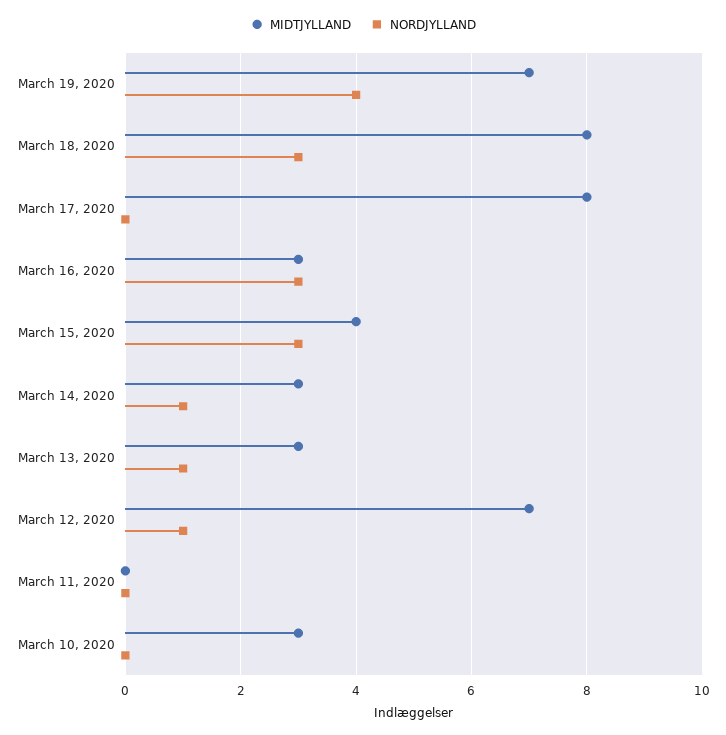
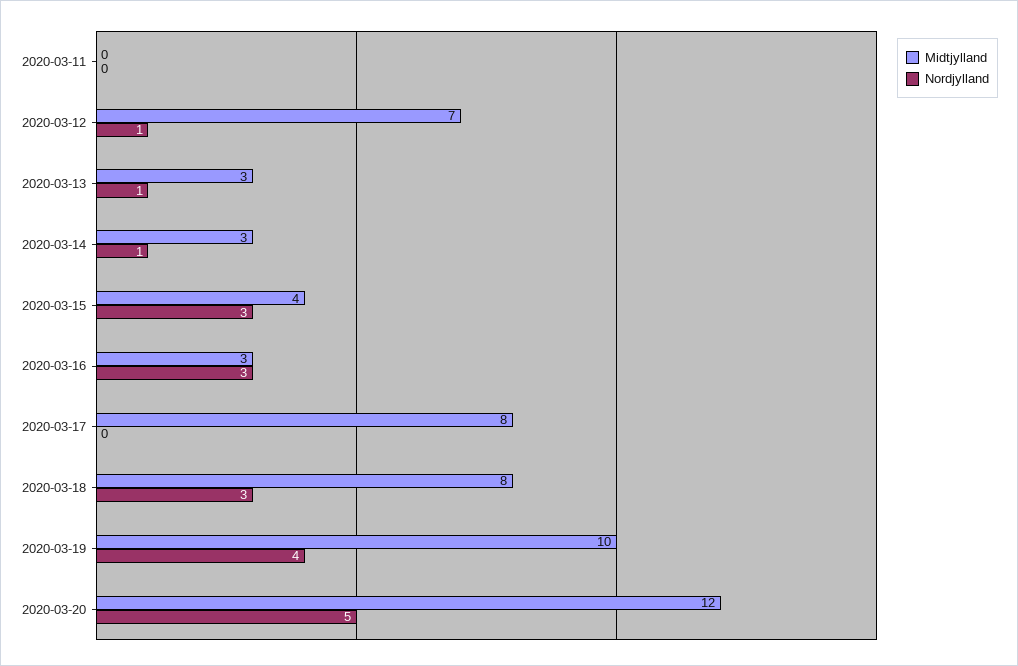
MIDTJYLLAND, March 19, 2020: 7 -> 10
MIDTJYLLAND, March 10, 2020: 3 -> none
NORDJYLLAND, March 10, 2020: 0 -> none
MIDTJYLLAND, 2020-03-20: none -> 12
NORDJYLLAND, 2020-03-20: none -> 5

